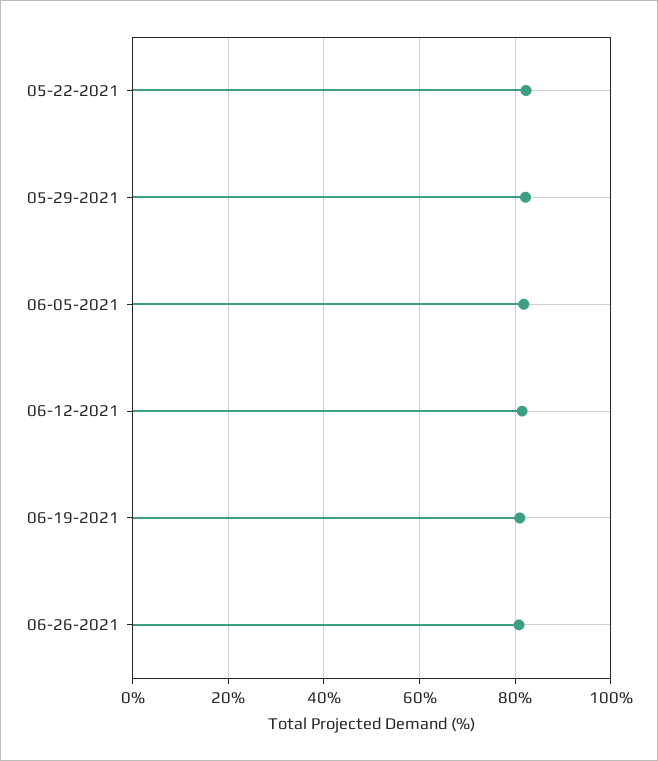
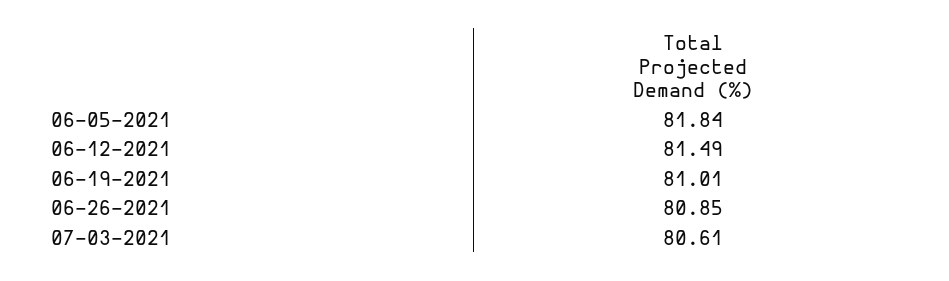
05-22-2021: 82 -> none
05-29-2021: 82 -> none
07-03-2021: none -> 80.61

